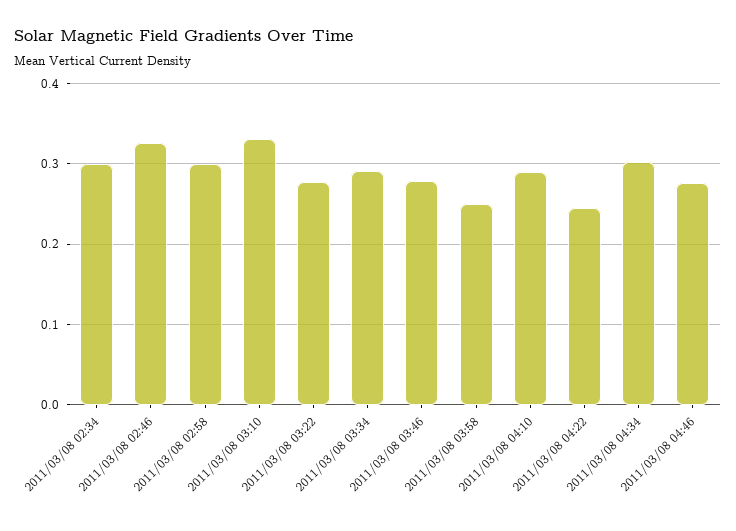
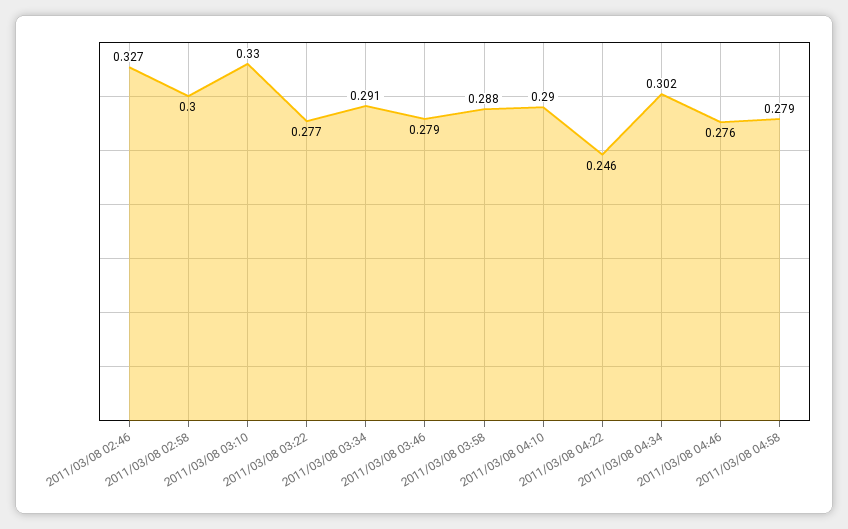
2011/03/08 02:34: 0.3 -> none
2011/03/08 03:58: 0.25 -> 0.288
2011/03/08 04:58: none -> 0.279

